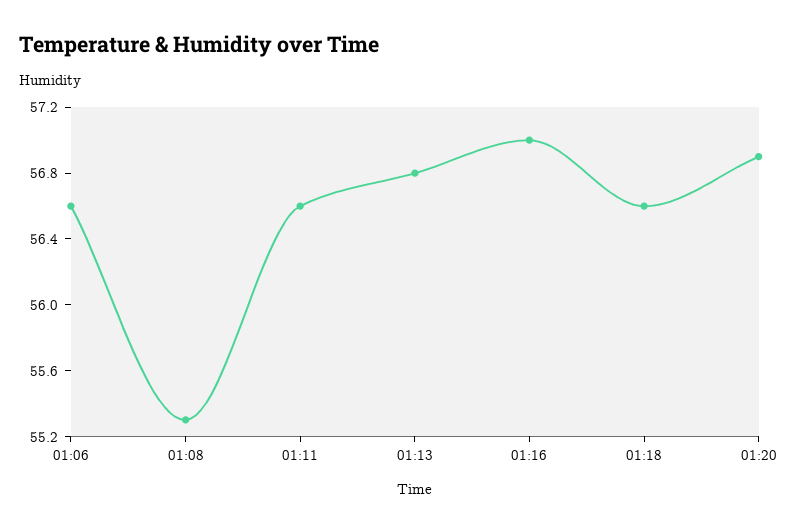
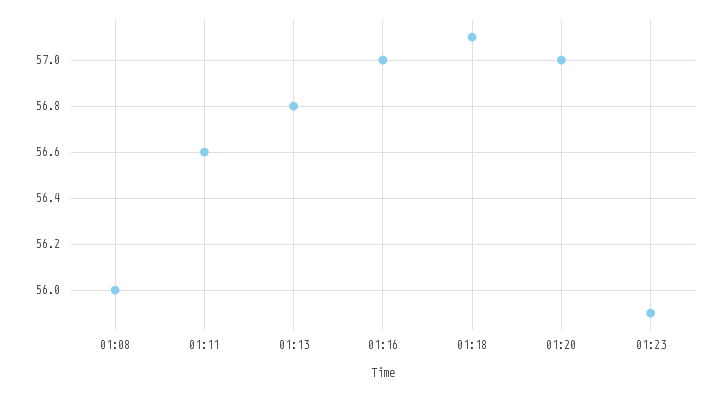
01:06: 56.6 -> none
01:08: 55.3 -> 56
01:18: 56.6 -> 57.1
01:20: 56.9 -> 57
01:23: none -> 55.9

